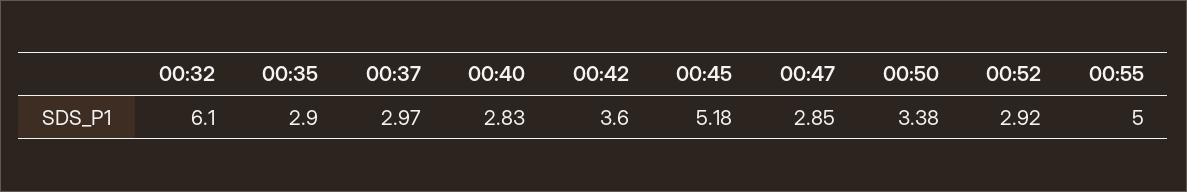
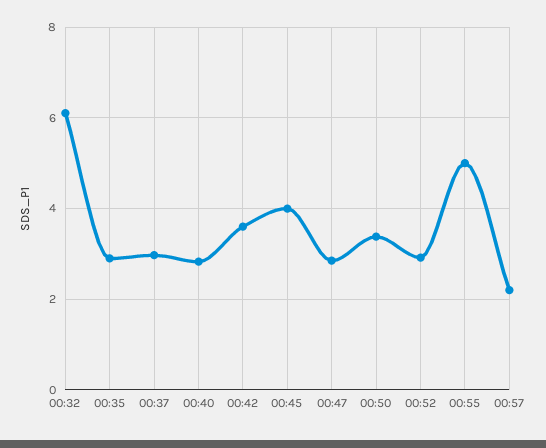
00:45: 5.18 -> 4
00:57: none -> 2.2

